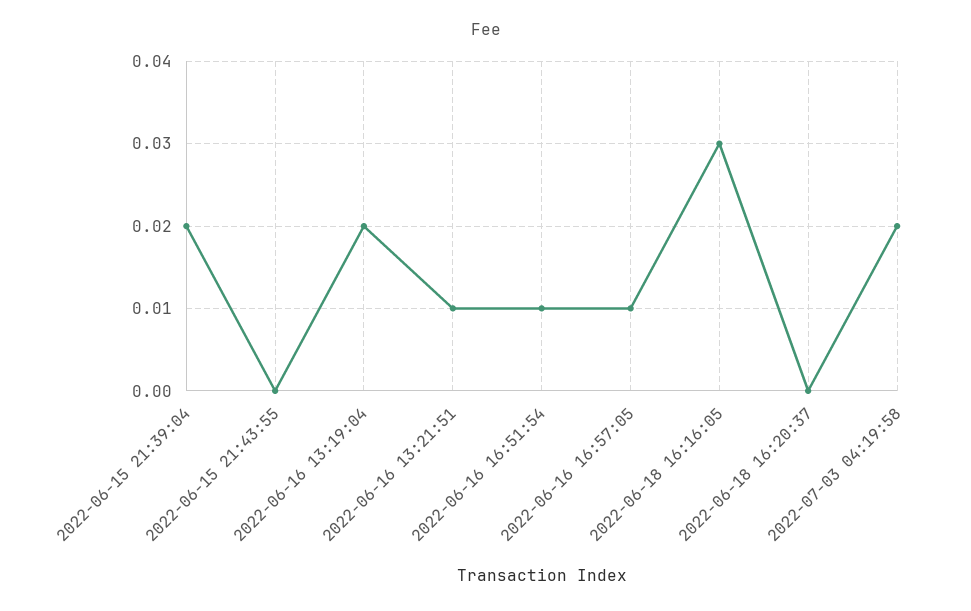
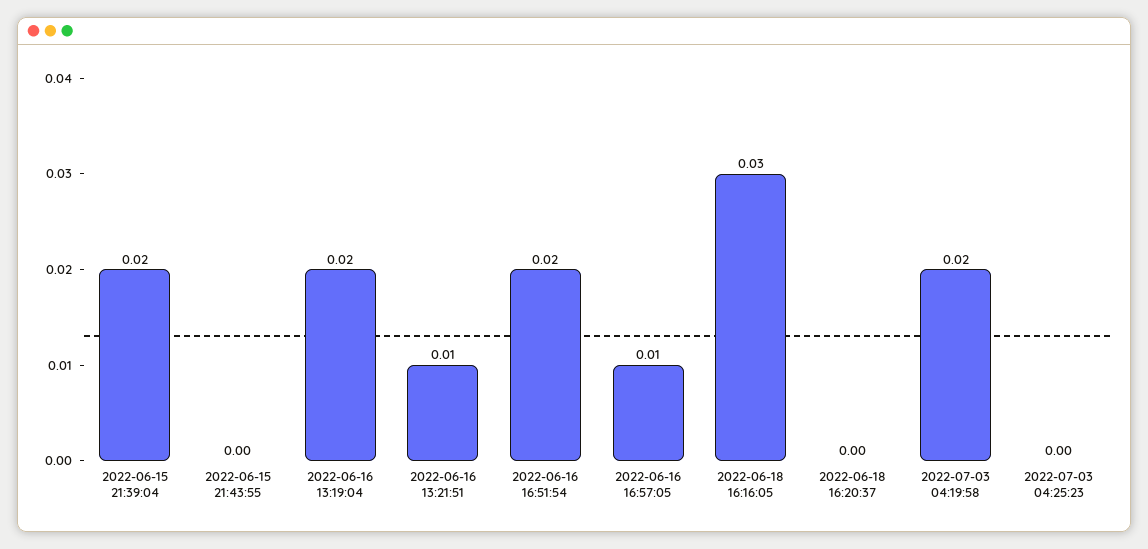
2022-06-16 16:51:54: 0.01 -> 0.02
2022-07-03 04:25:23: none -> 0

